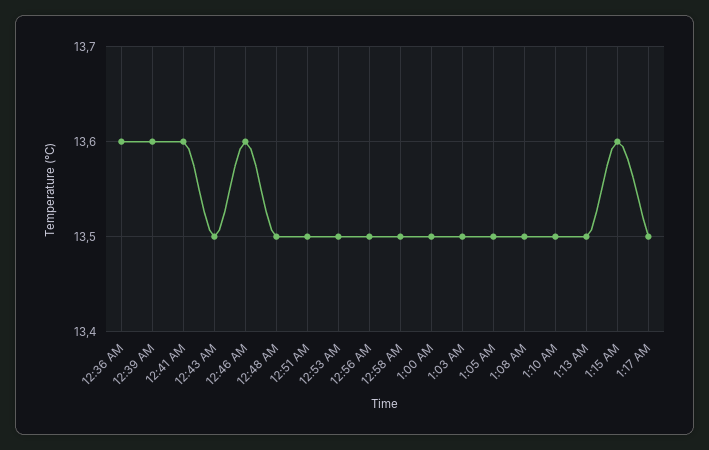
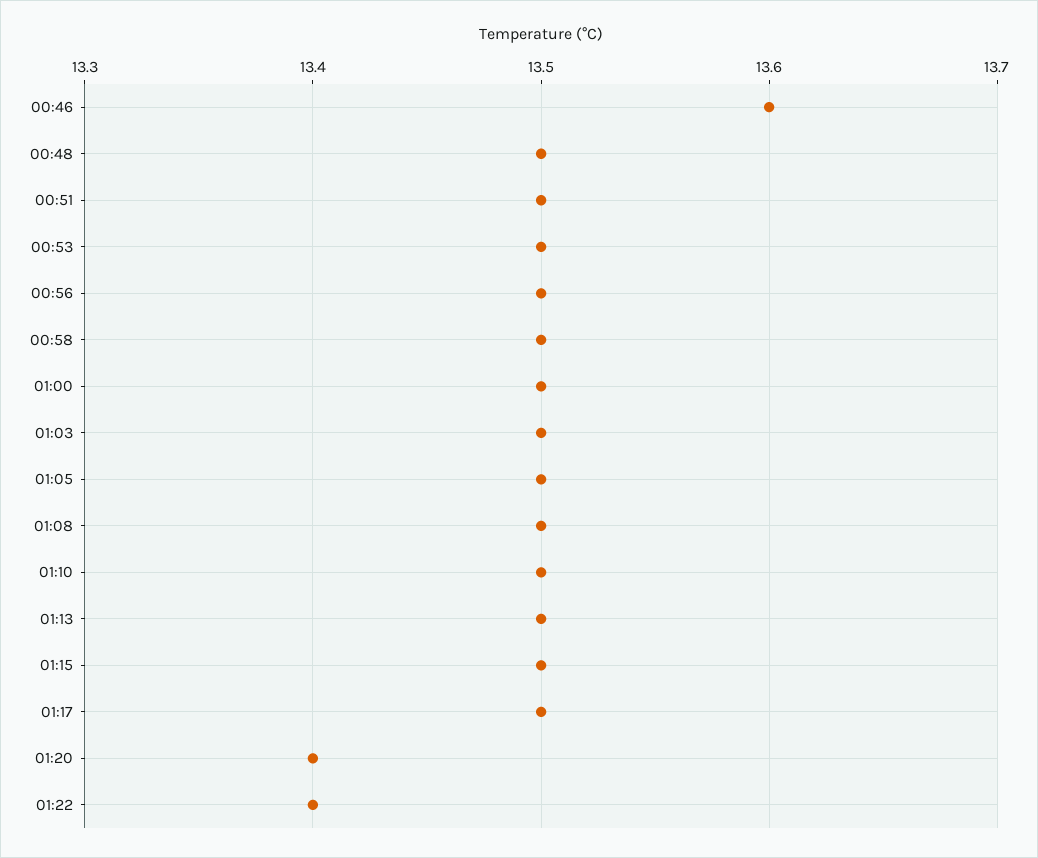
12:36 AM: 13.6 -> none
12:39 AM: 13.6 -> none
12:41 AM: 13.6 -> none
12:43 AM: 13.5 -> none
1:15 AM: 13.6 -> 13.5
01:20: none -> 13.4
01:22: none -> 13.4

